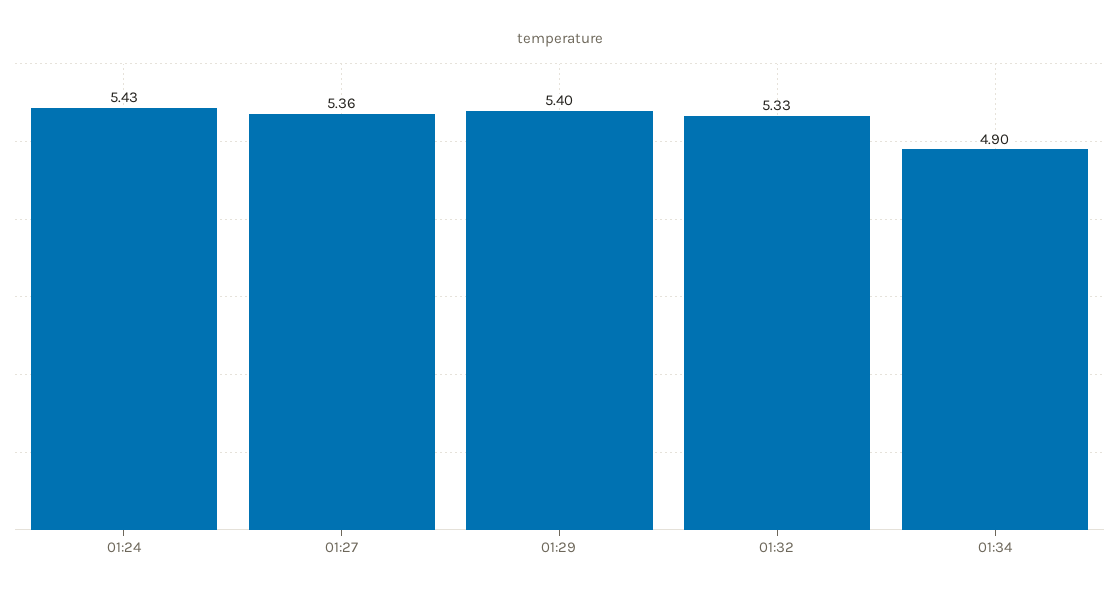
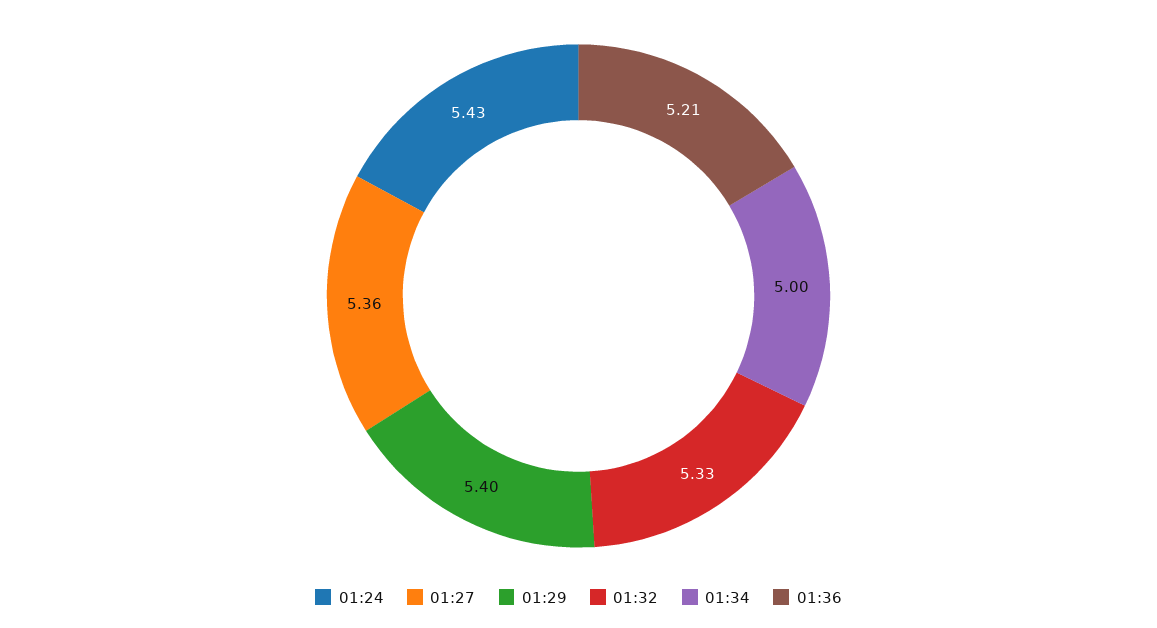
01:34: 4.9 -> 5
01:36: none -> 5.21

